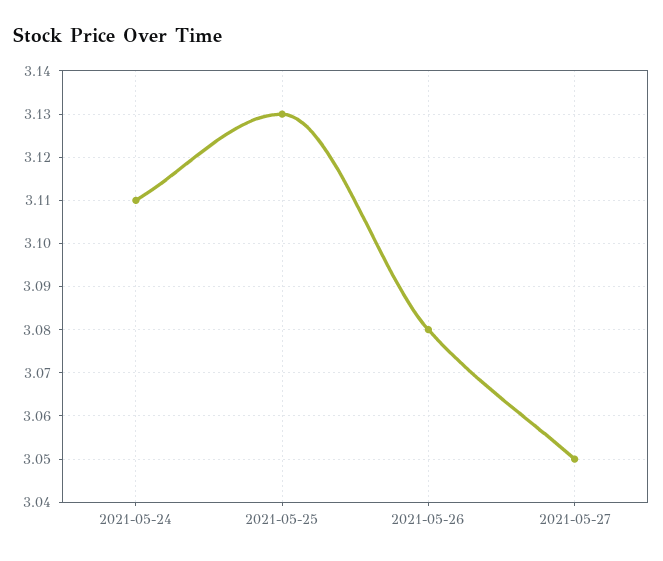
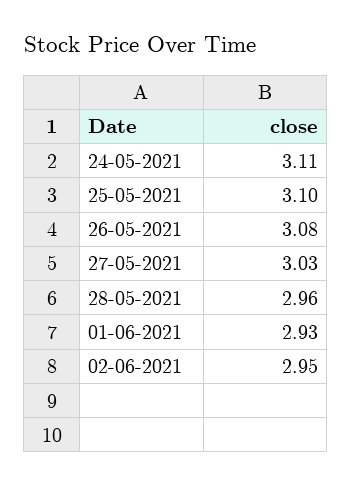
2021-05-25: 3.13 -> 3.1
2021-05-27: 3.05 -> 3.03
28-05-2021: none -> 2.96
01-06-2021: none -> 2.93
02-06-2021: none -> 2.95

